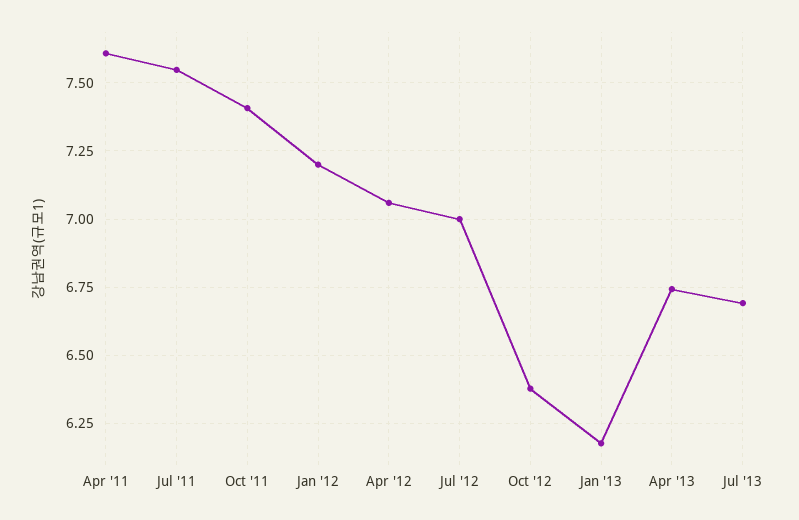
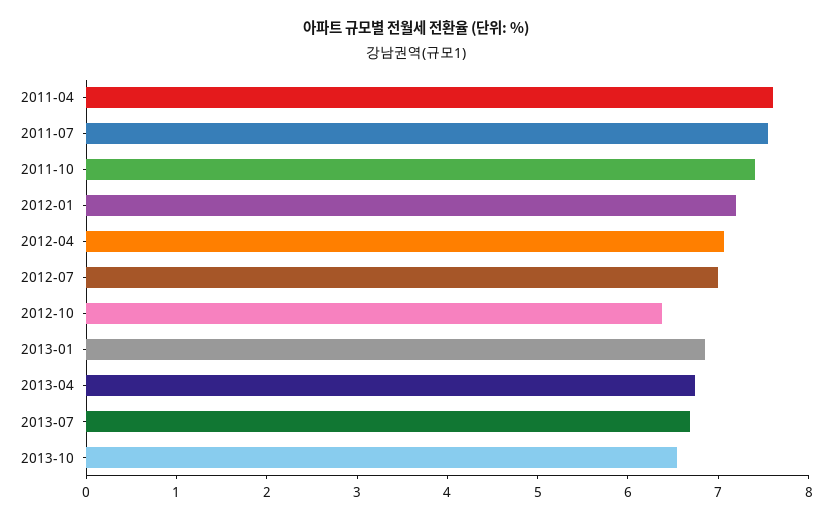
Jan '13: 6.175 -> 6.8
2013-10: none -> 6.6

